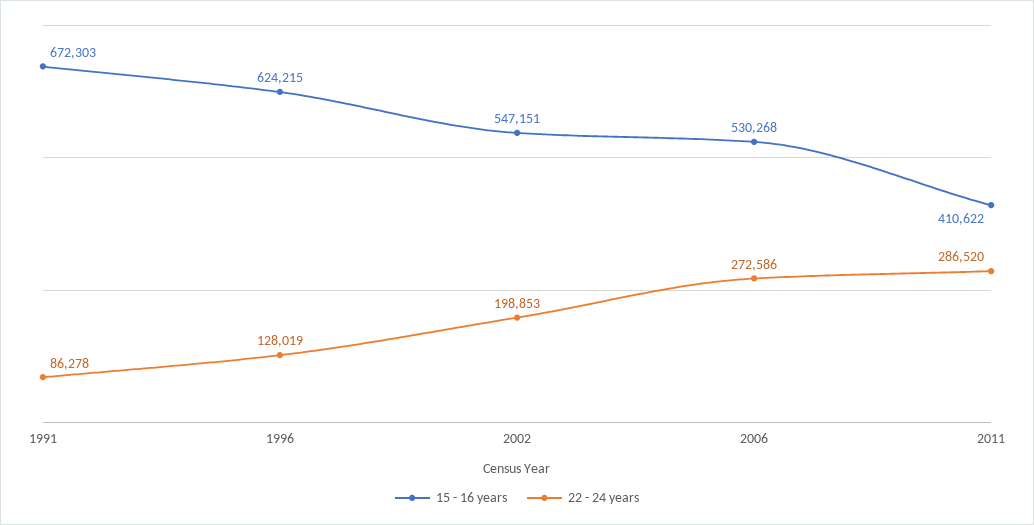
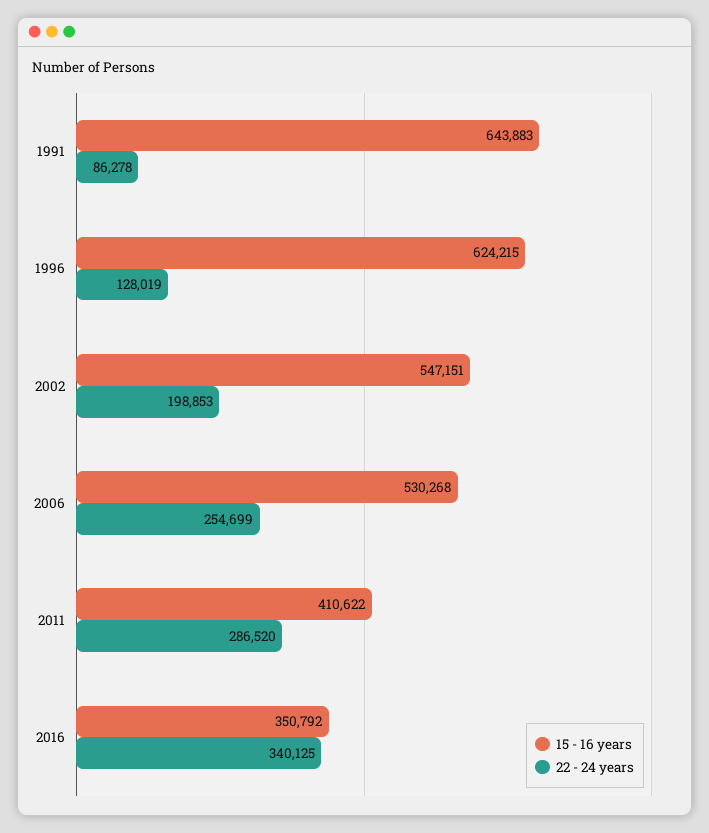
15 - 16 years, 1991: 672303 -> 643883
22 - 24 years, 2006: 272586 -> 254699
15 - 16 years, 2016: none -> 350792
22 - 24 years, 2016: none -> 340125

